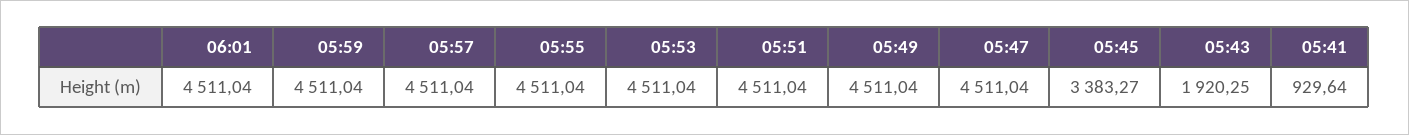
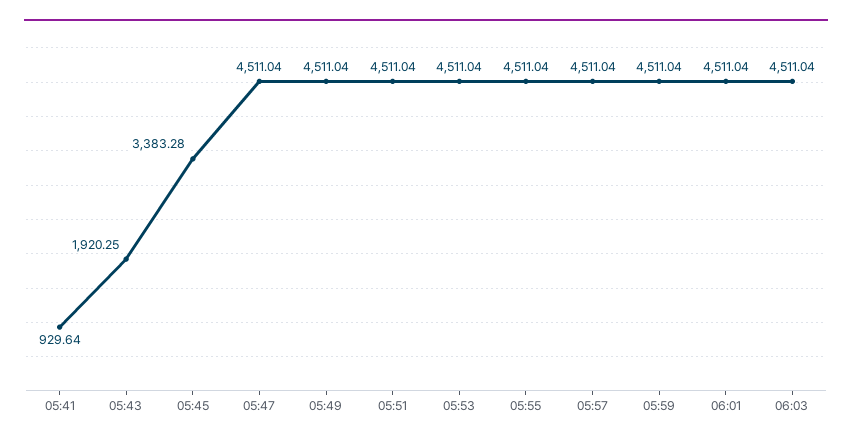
05:45: 3383.27 -> 3383.28
06:03: none -> 4511.04

